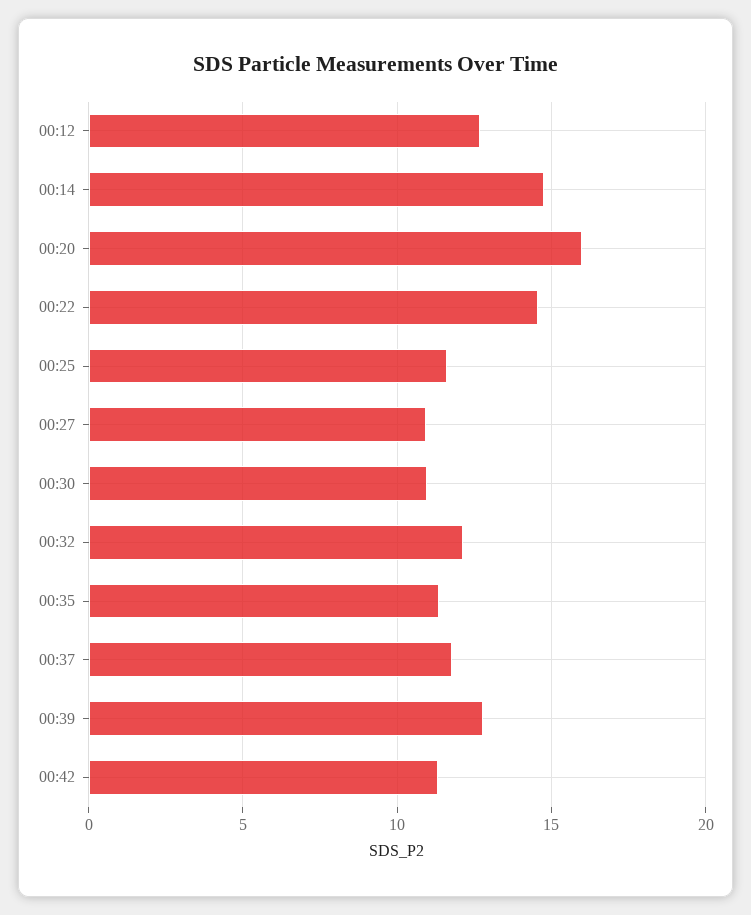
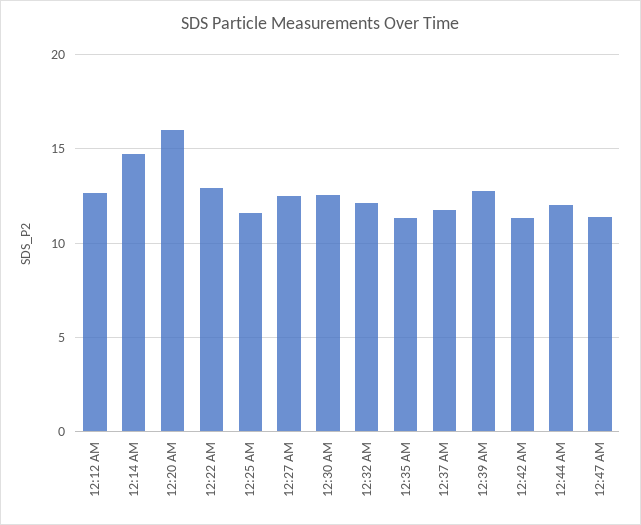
00:22: 14.5 -> 13
00:27: 11 -> 12.5
00:30: 11 -> 12.5
12:44 AM: none -> 12
12:47 AM: none -> 11.5

